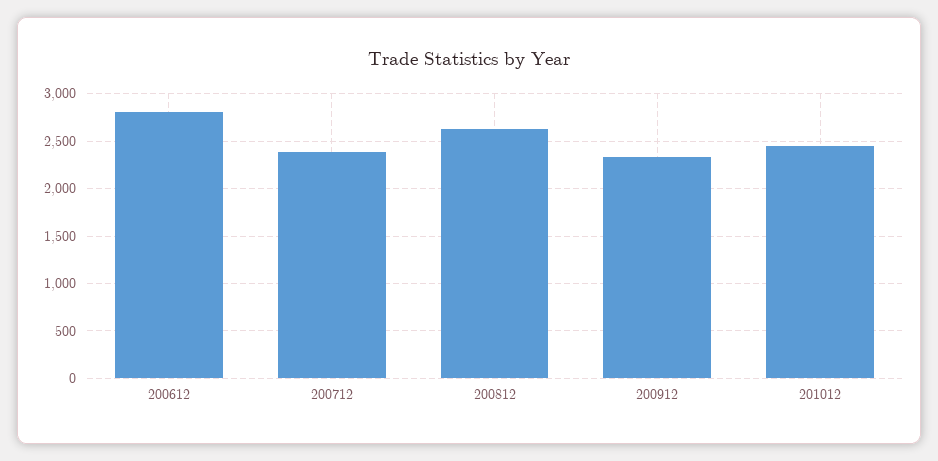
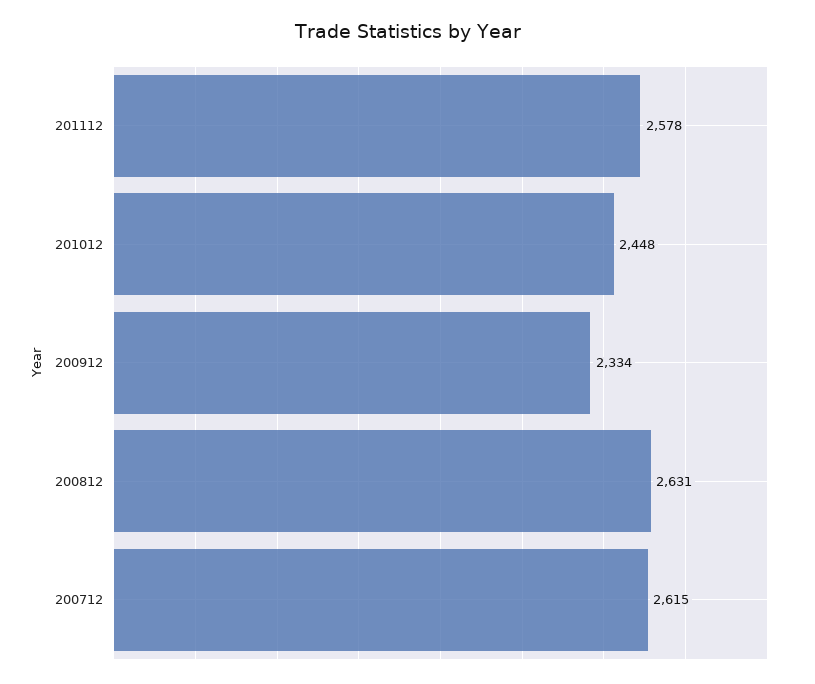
200612: 2800 -> none
200712: 2400 -> 2615
201112: none -> 2578

